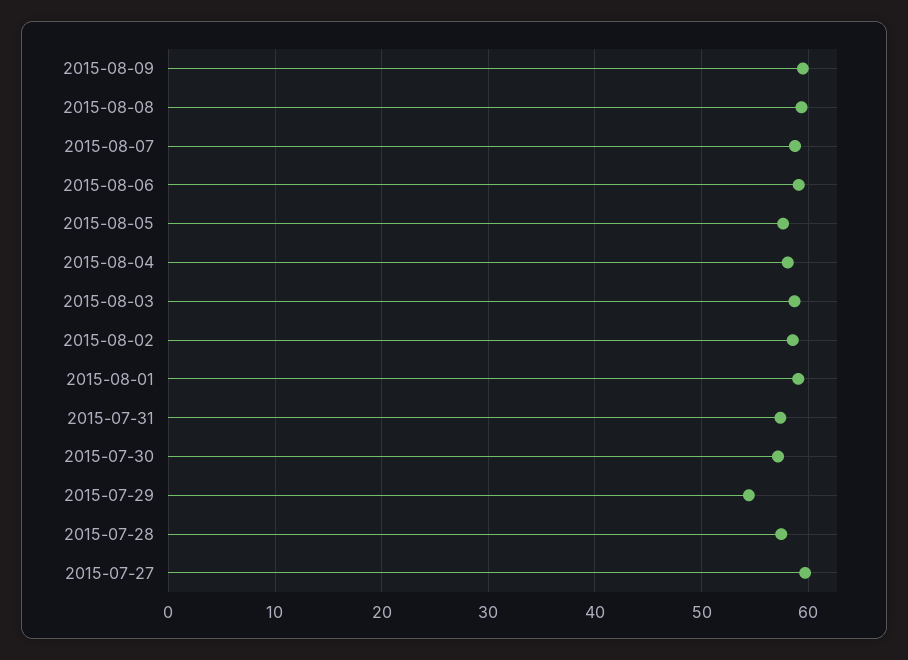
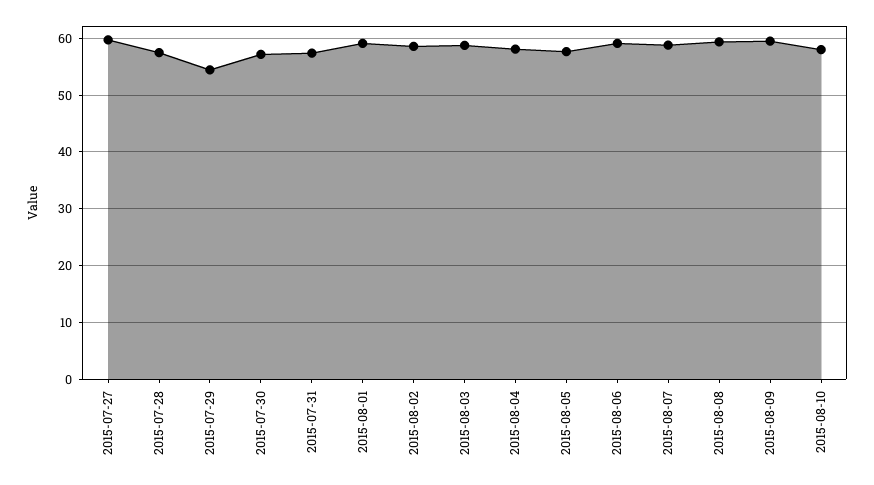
2015-08-10: none -> 58

